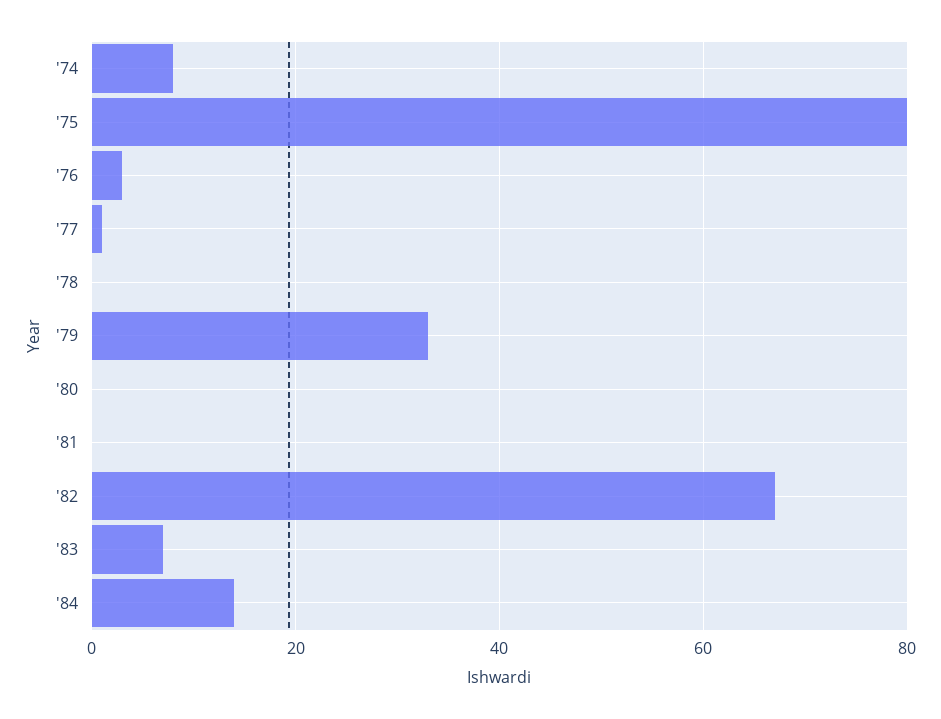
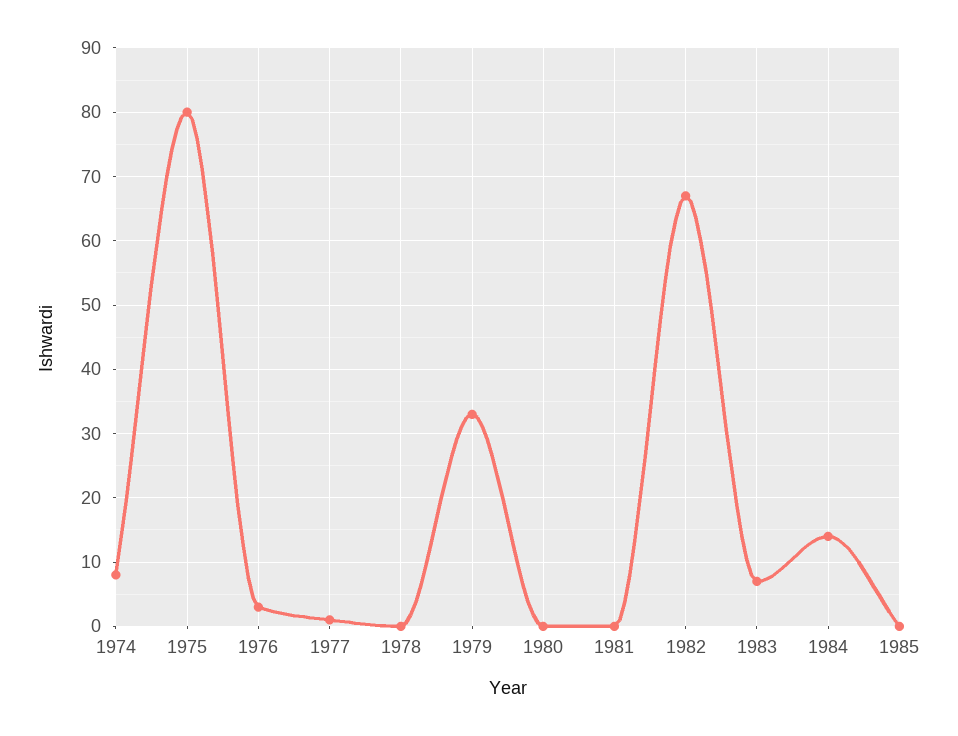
1985: none -> 0

